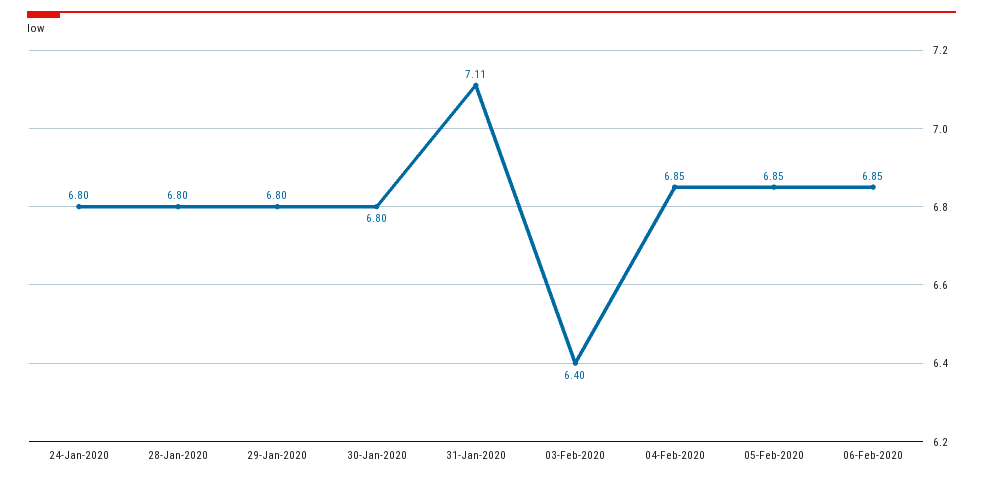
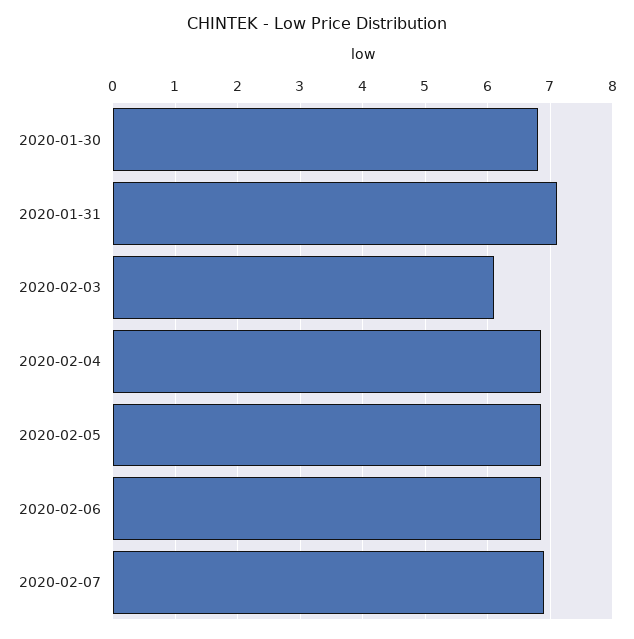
24-Jan-2020: 6.8 -> none
28-Jan-2020: 6.8 -> none
29-Jan-2020: 6.8 -> none
03-Feb-2020: 6.4 -> 6.1
2020-02-07: none -> 6.9

